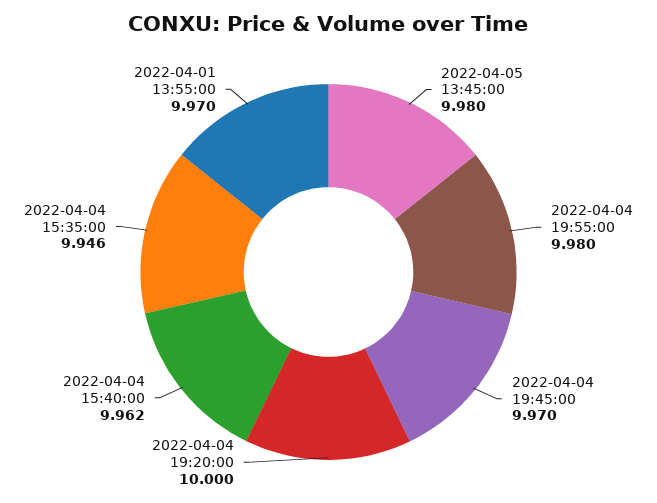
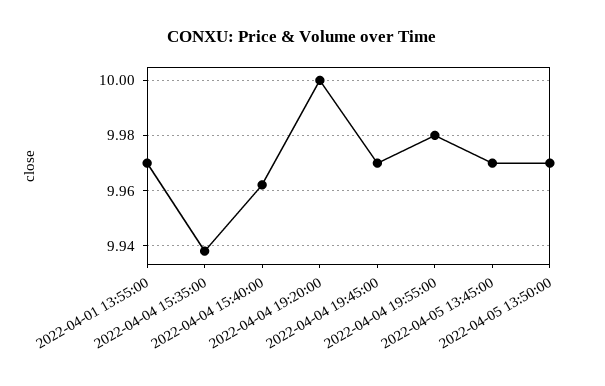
2022-04-05 13:45:00: 9.98 -> 9.97
2022-04-04 15:35:00: 9.946 -> 9.9375
2022-04-05 13:50:00: none -> 9.97

